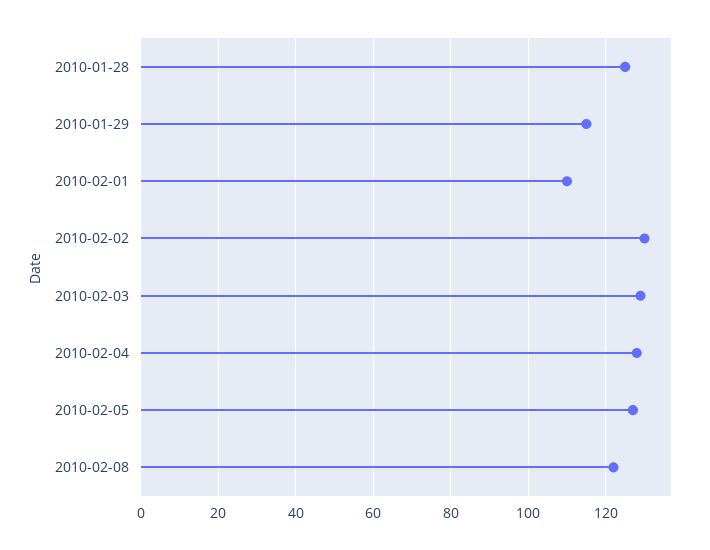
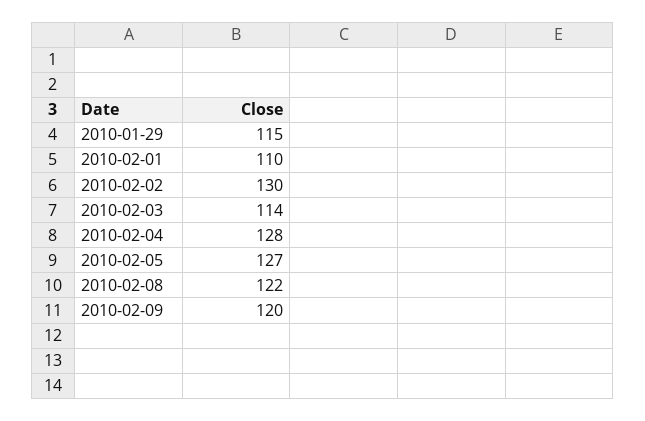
2010-01-28: 125 -> none
2010-02-03: 130 -> 114
2010-02-09: none -> 120

